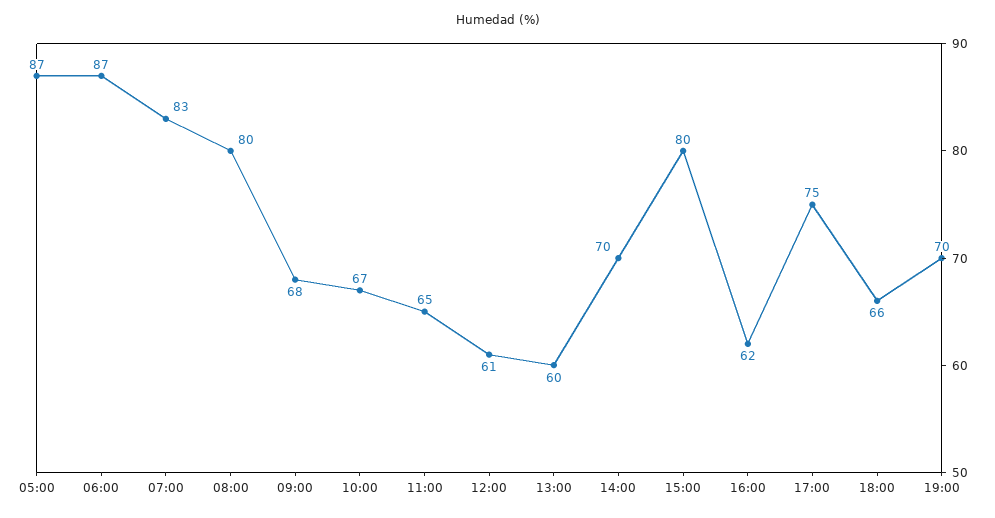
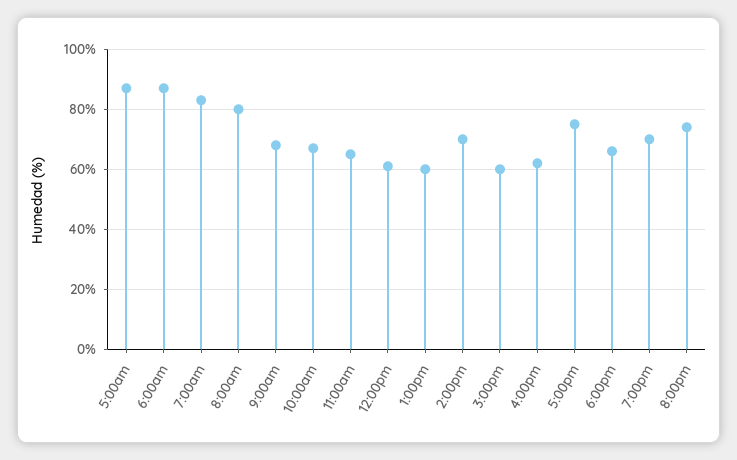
15:00: 80 -> 60
8:00pm: none -> 75

